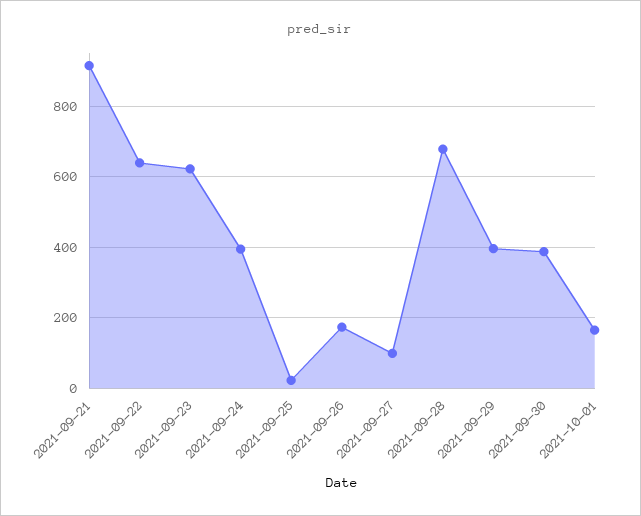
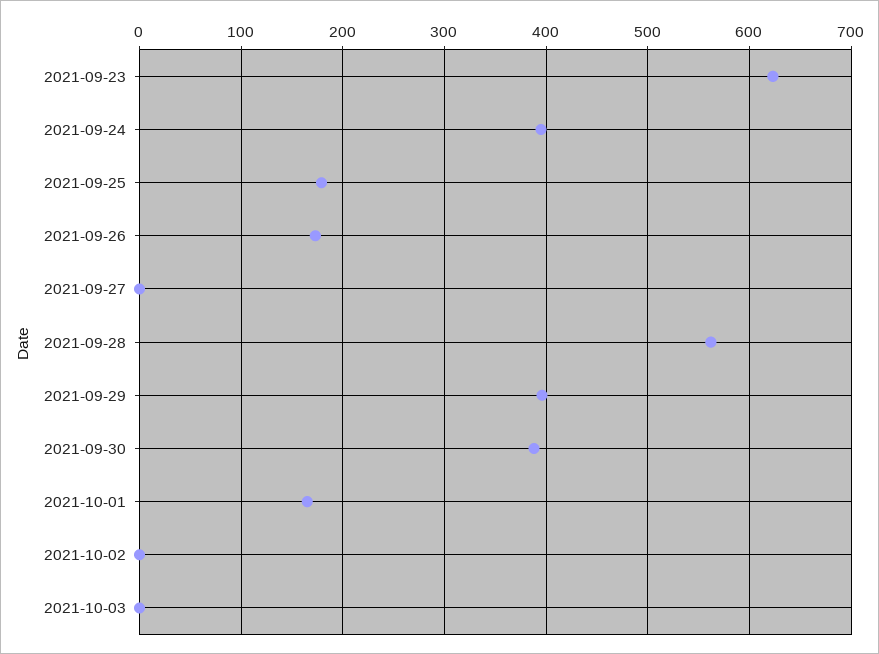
2021-09-21: 920 -> none
2021-09-22: 640 -> none
2021-09-25: 20 -> 180
2021-09-27: 100 -> 0
2021-09-28: 680 -> 560
2021-10-02: none -> 0
2021-10-03: none -> 0

